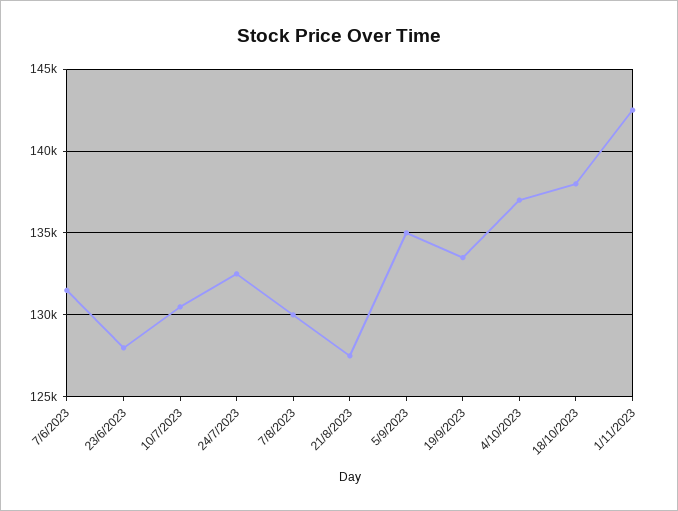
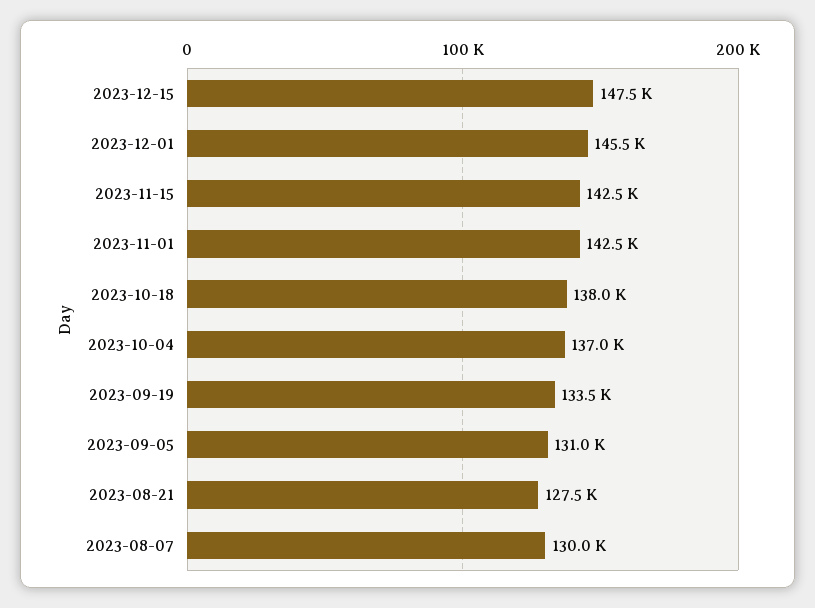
7/6/2023: 131500 -> none
23/6/2023: 128000 -> none
10/7/2023: 130500 -> none
24/7/2023: 132500 -> none
5/9/2023: 135000 -> 131000
2023-12-15: none -> 147500
2023-12-01: none -> 145500
2023-11-15: none -> 142500

